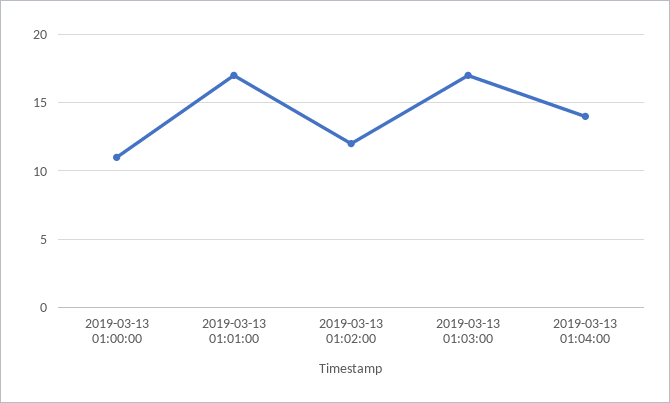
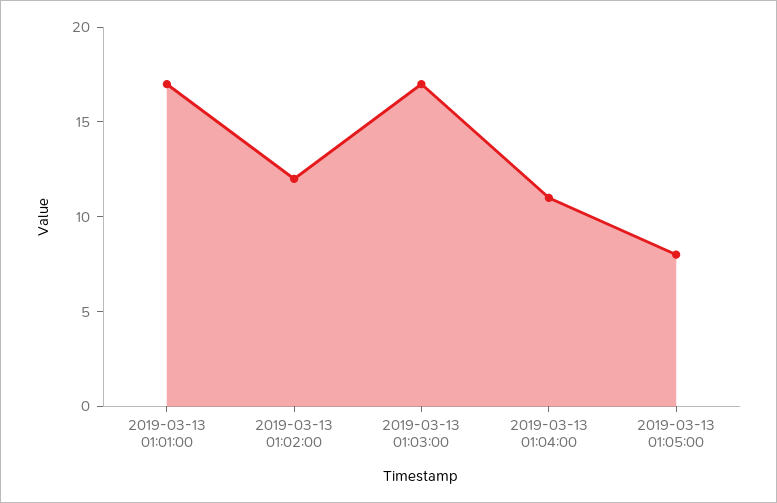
2019-03-13 01:00:00: 11 -> none
2019-03-13 01:04:00: 14 -> 11
2019-03-13 01:05:00: none -> 8

